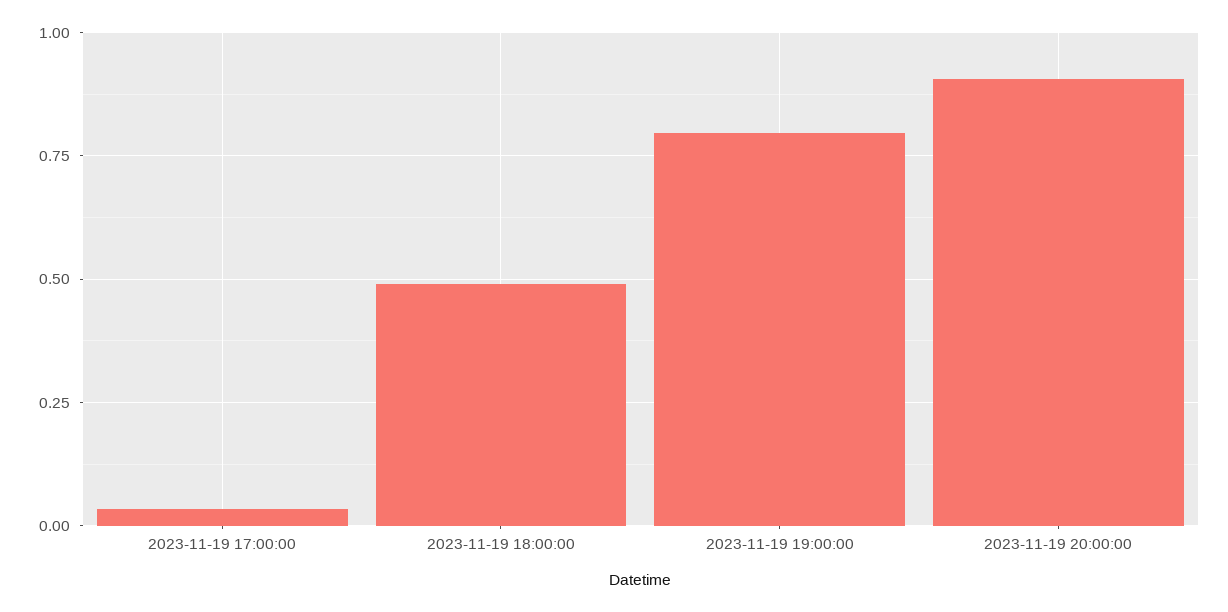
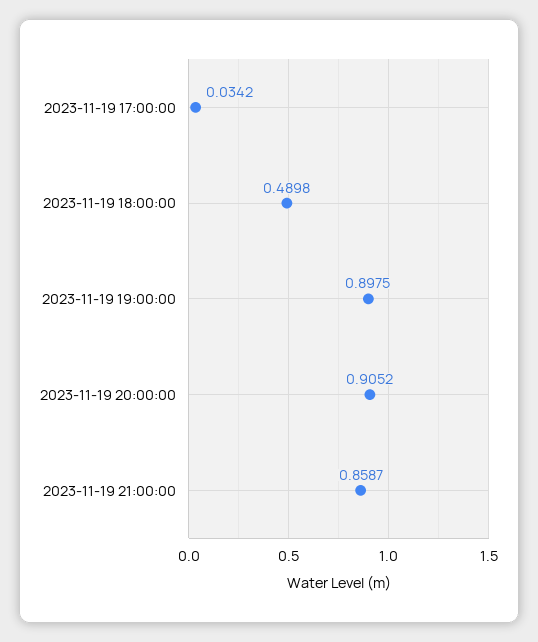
2023-11-19 19:00:00: 0.8 -> 0.8975
2023-11-19 21:00:00: none -> 0.8587

